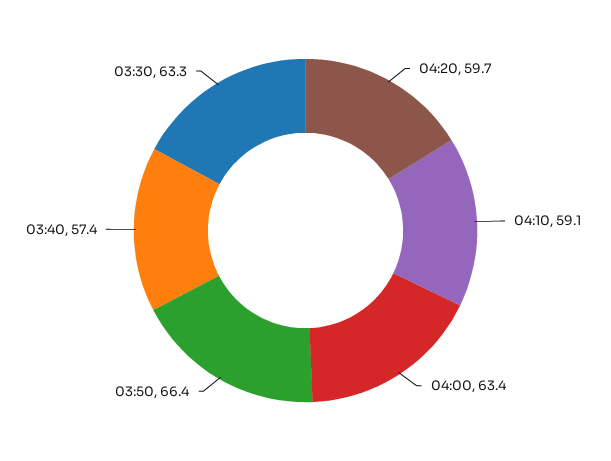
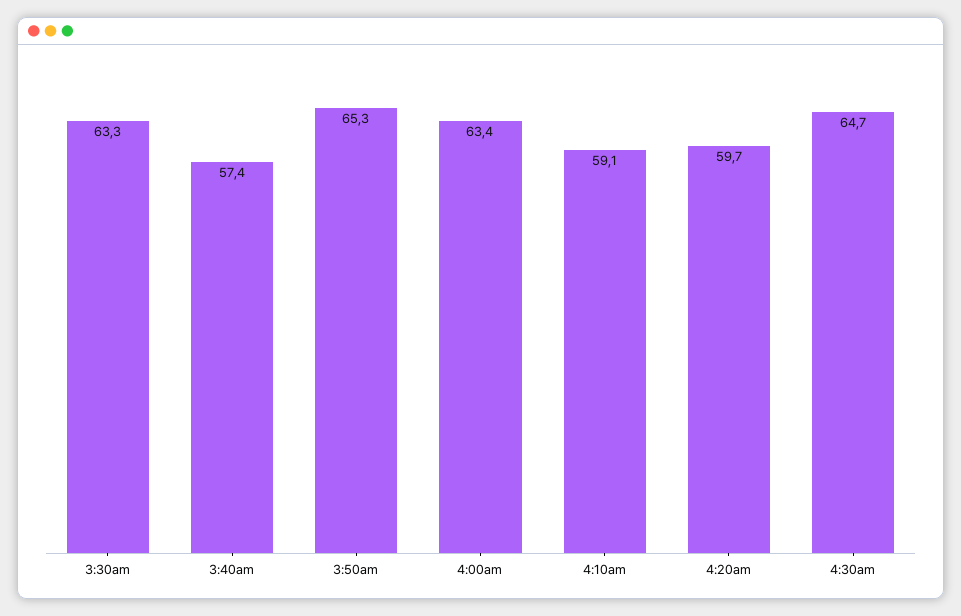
03:50: 66.4 -> 65.3
4:30am: none -> 64.7

